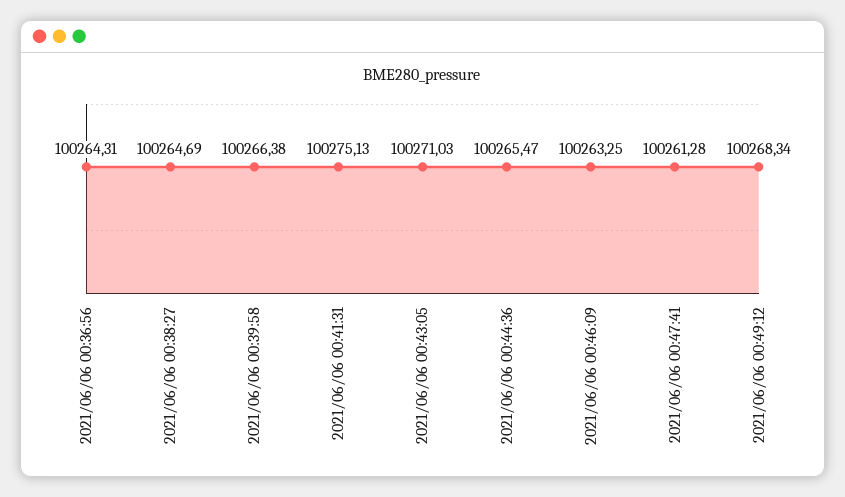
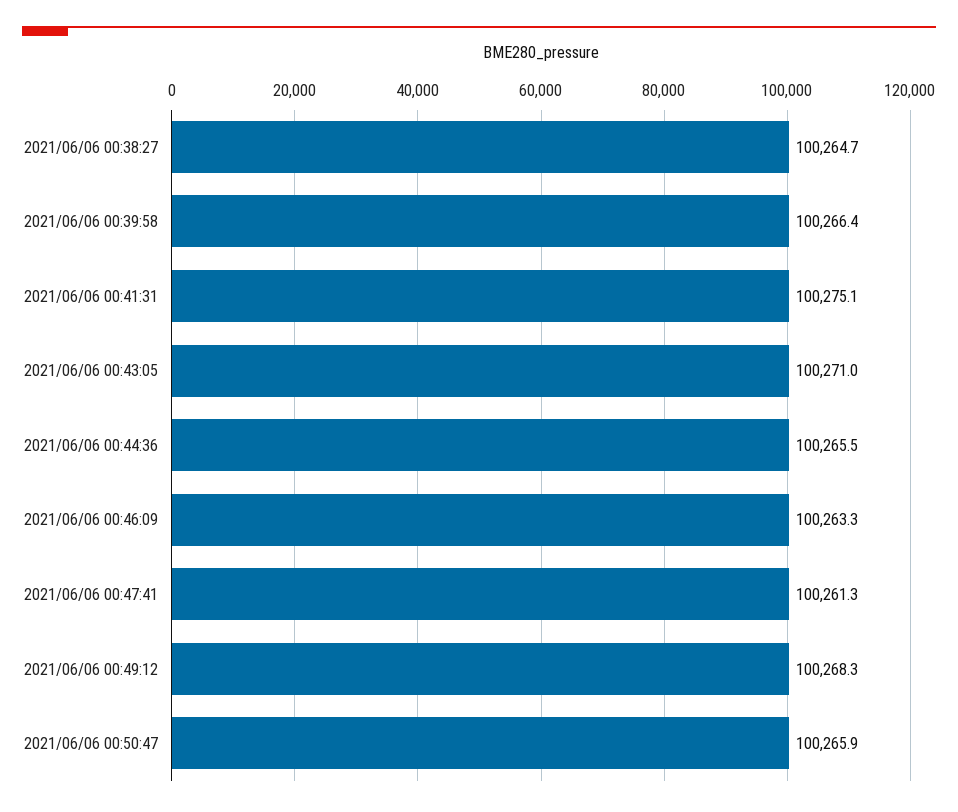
2021/06/06 00:36:56: 100264.31 -> none
2021/06/06 00:50:47: none -> 100265.9

